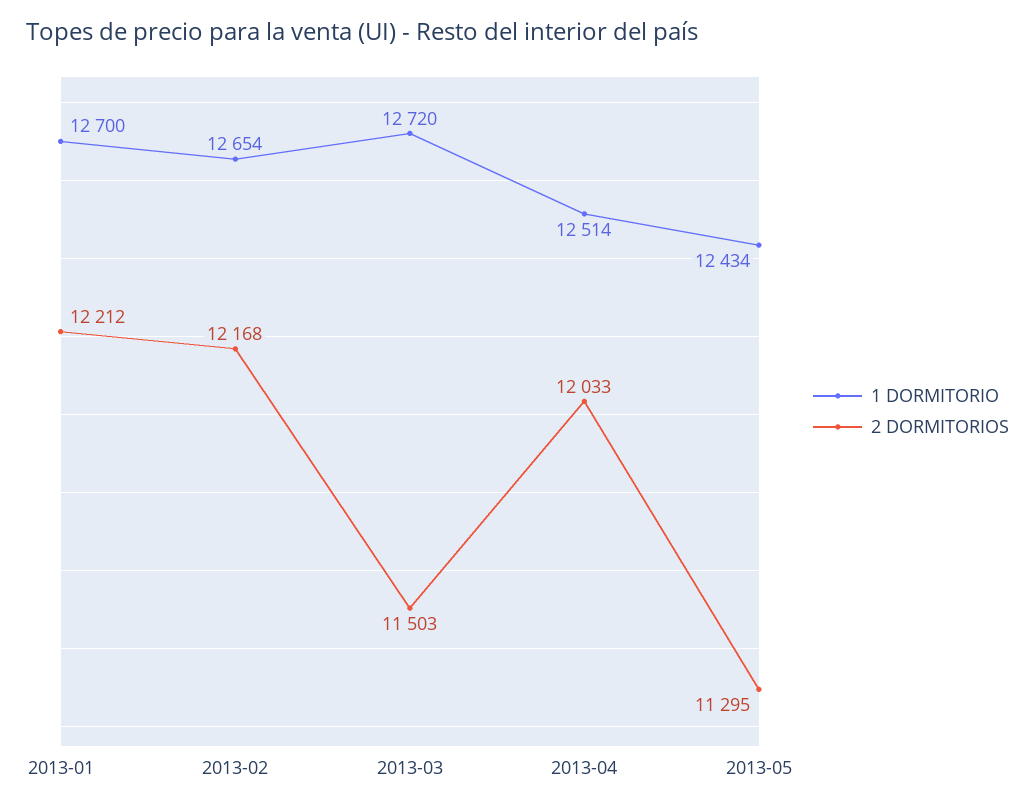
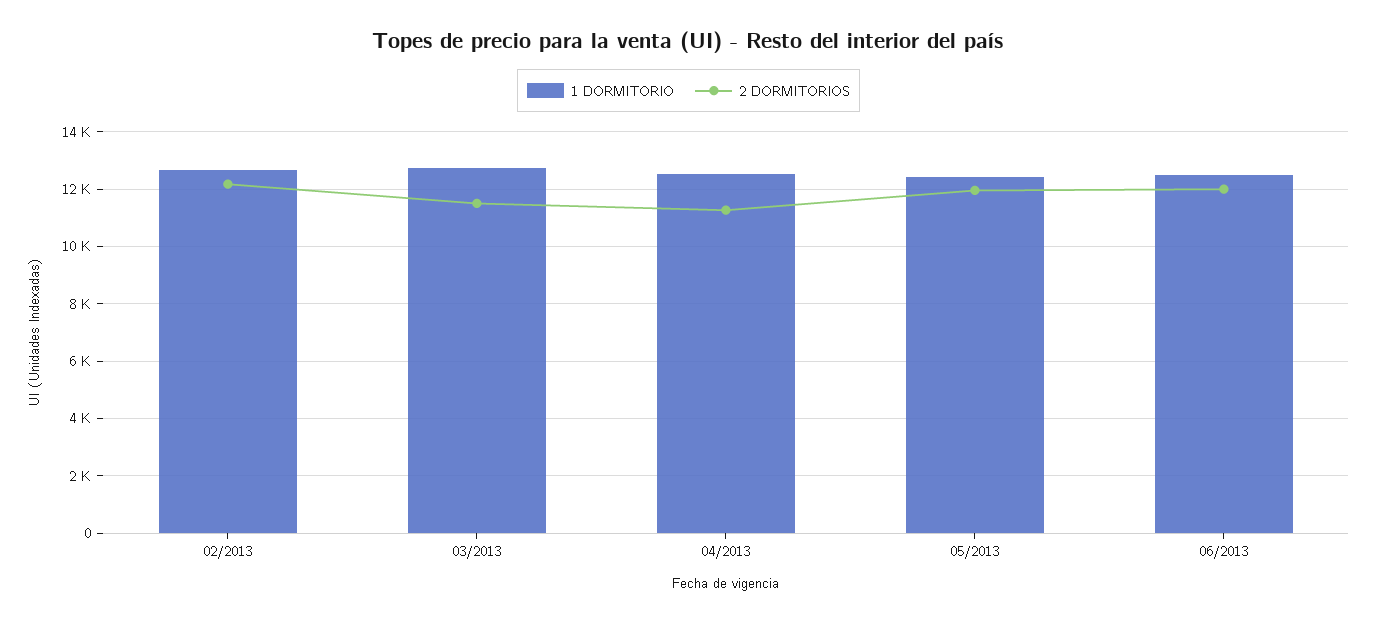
1 DORMITORIO, 2013-01: 12700 -> none
2 DORMITORIOS, 2013-01: 12212 -> none
2 DORMITORIOS, 2013-04: 12033 -> 11250
2 DORMITORIOS, 2013-05: 11295 -> 12000
1 DORMITORIO, 06/2013: none -> 12500
2 DORMITORIOS, 06/2013: none -> 12000

